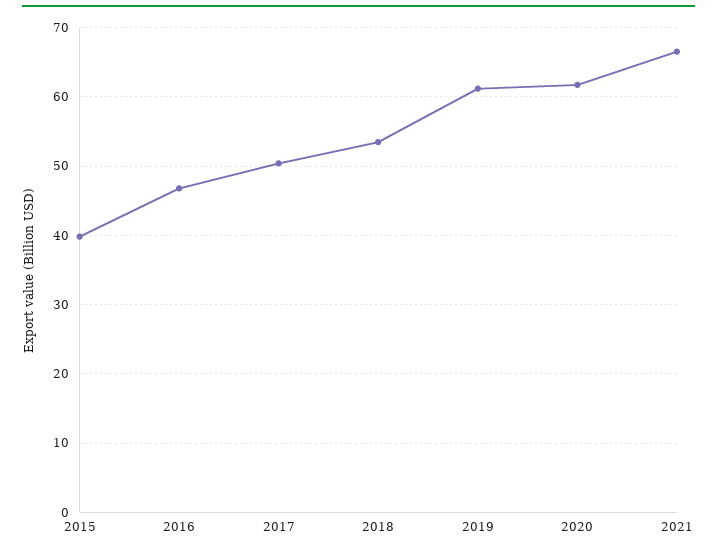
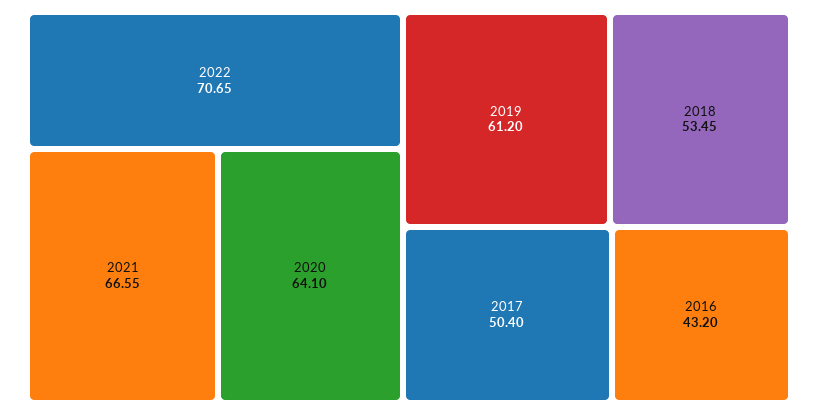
2015: 40 -> none
2016: 47 -> 43.2
2020: 62 -> 64.1
2022: none -> 70.65

